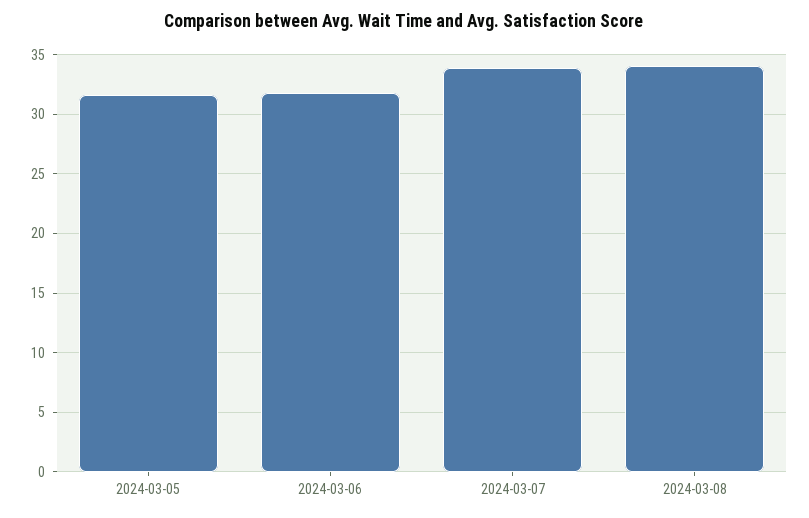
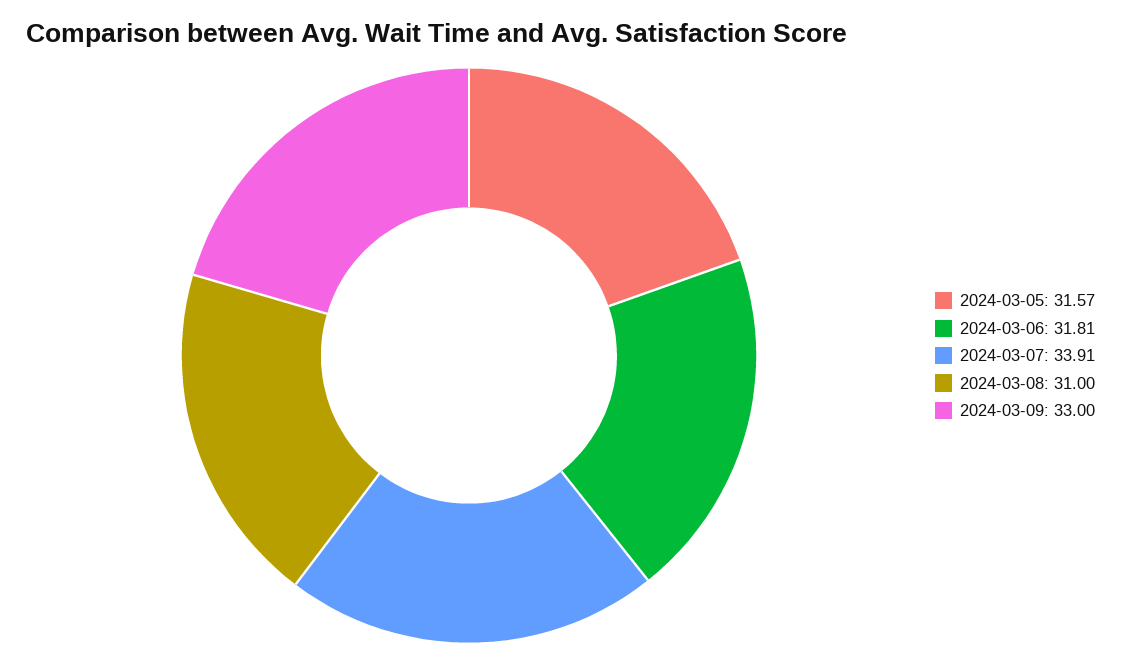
2024-03-08: 34 -> 31
2024-03-09: none -> 33

